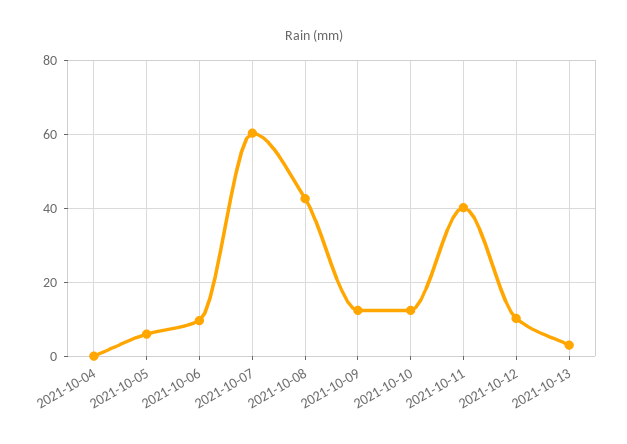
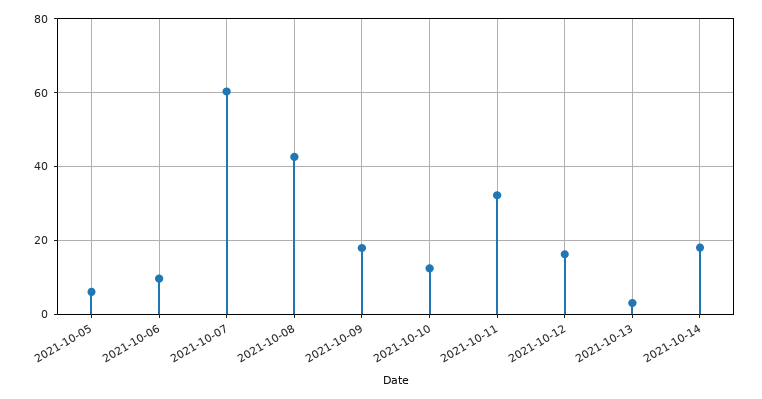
2021-10-04: 0 -> none
2021-10-09: 12 -> 18
2021-10-11: 40 -> 32
2021-10-12: 10 -> 16
2021-10-14: none -> 18

